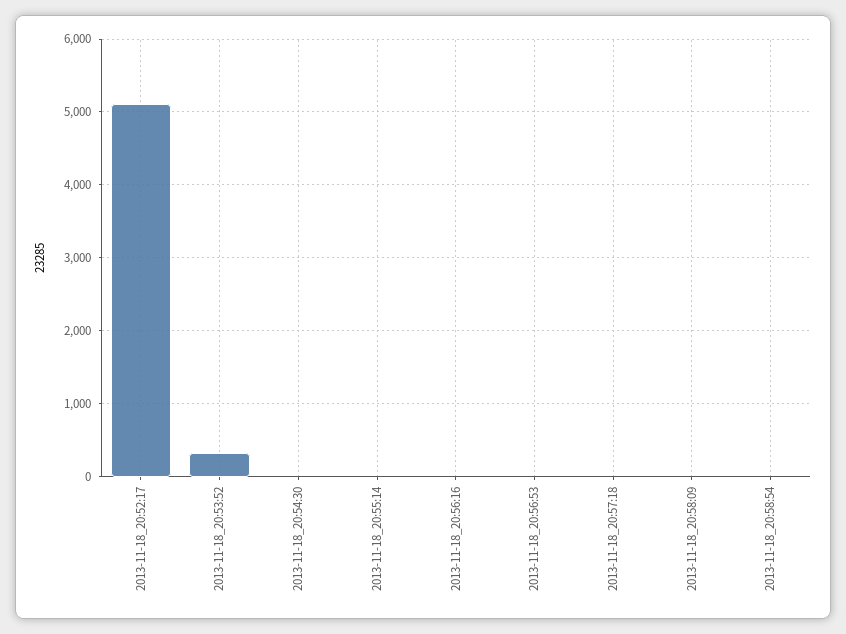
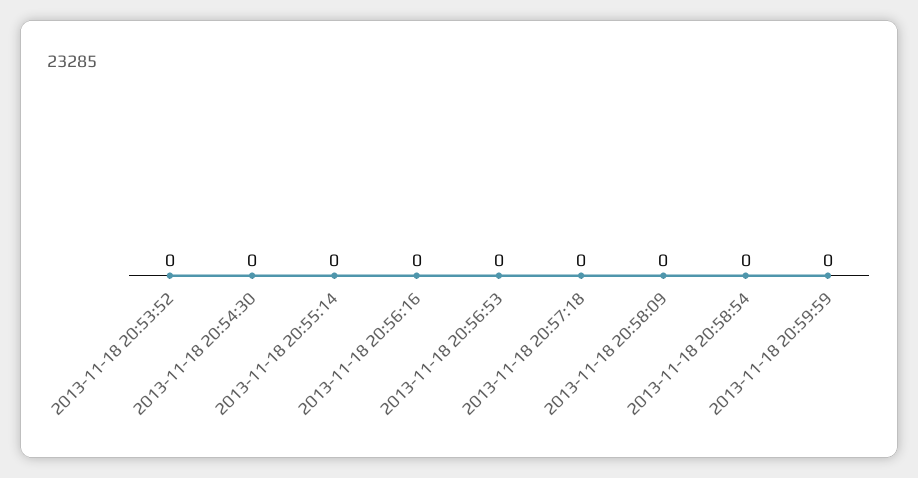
2013-11-18_20:52:17: 5100 -> none
2013-11-18_20:53:52: 300 -> 0
2013-11-18 20:59:59: none -> 0

